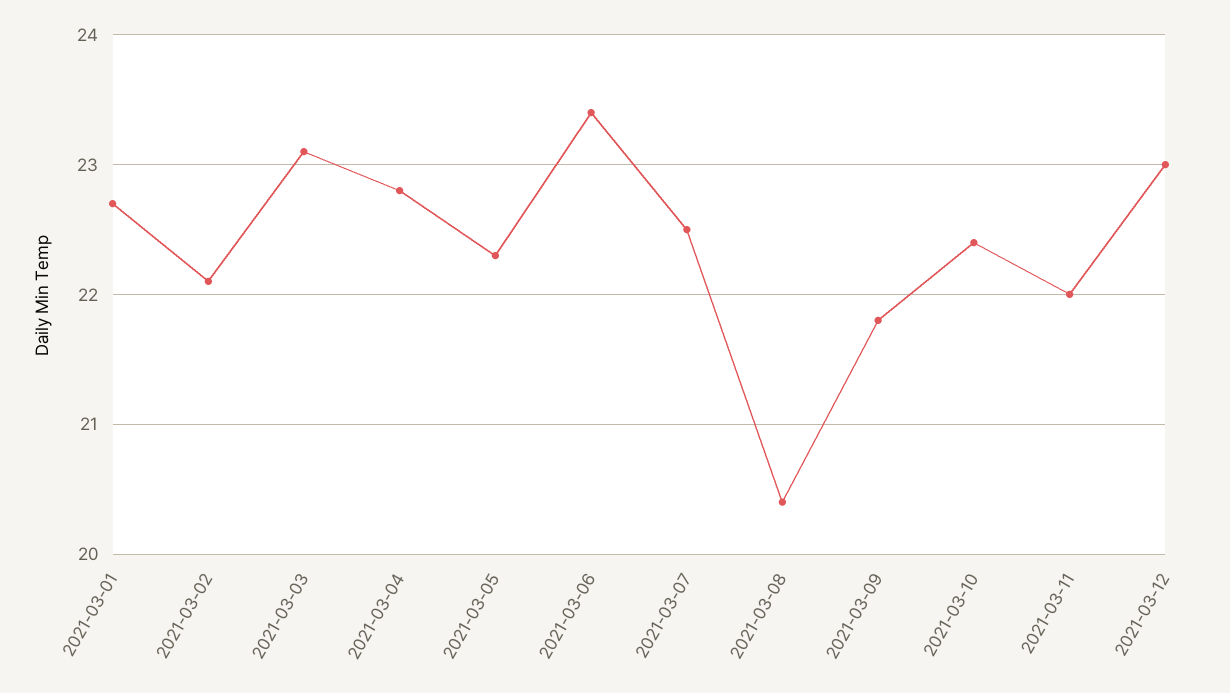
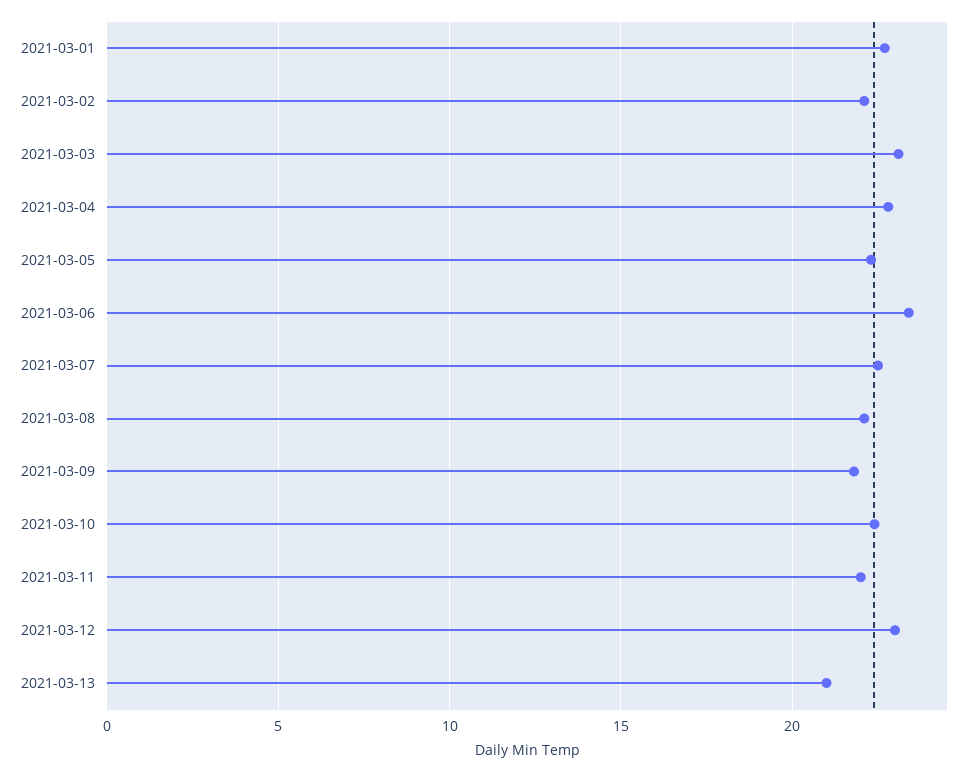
2021-03-08: 20.4 -> 22
2021-03-13: none -> 21

